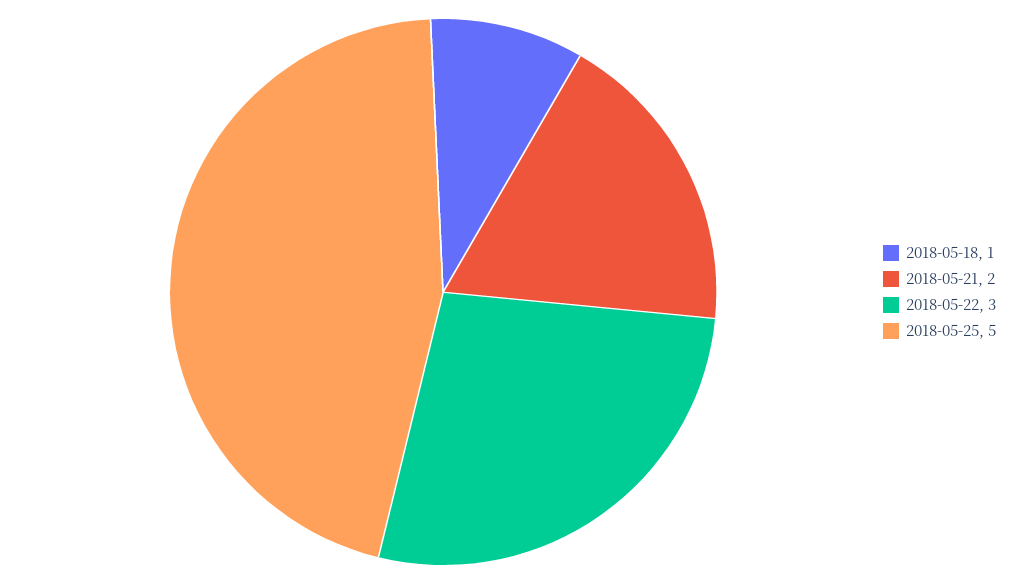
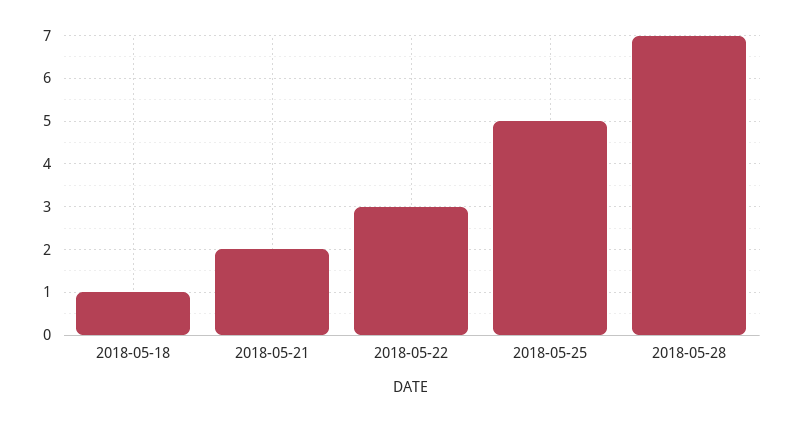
2018-05-28: none -> 7

